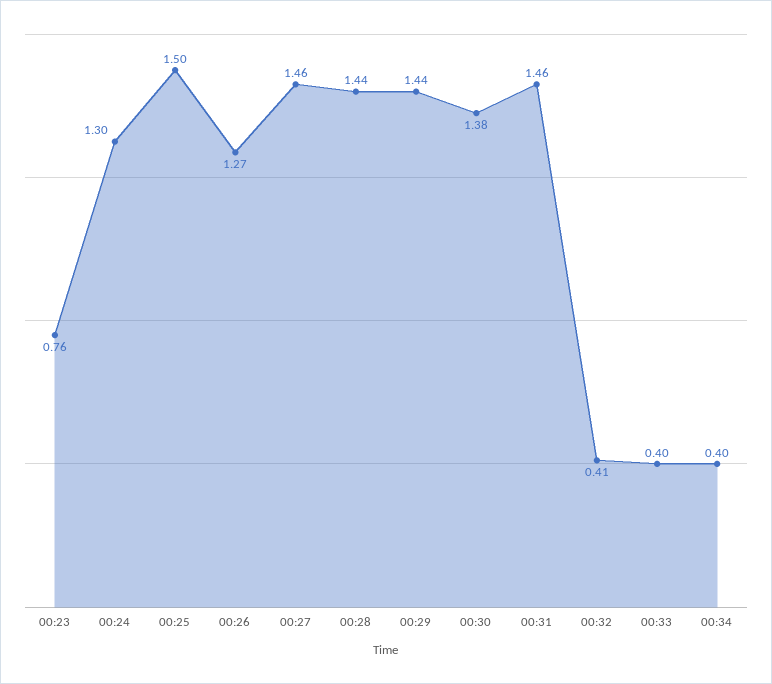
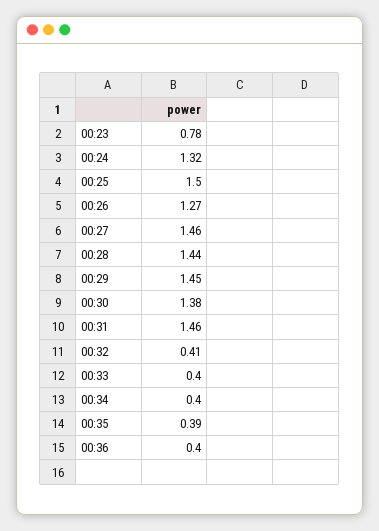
00:23: 0.76 -> 0.78
00:24: 1.3 -> 1.32
00:29: 1.44 -> 1.45
00:35: none -> 0.39
00:36: none -> 0.4

